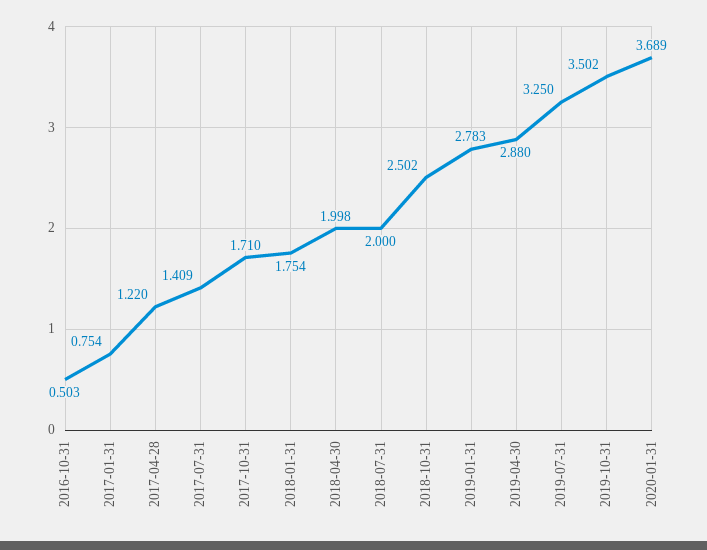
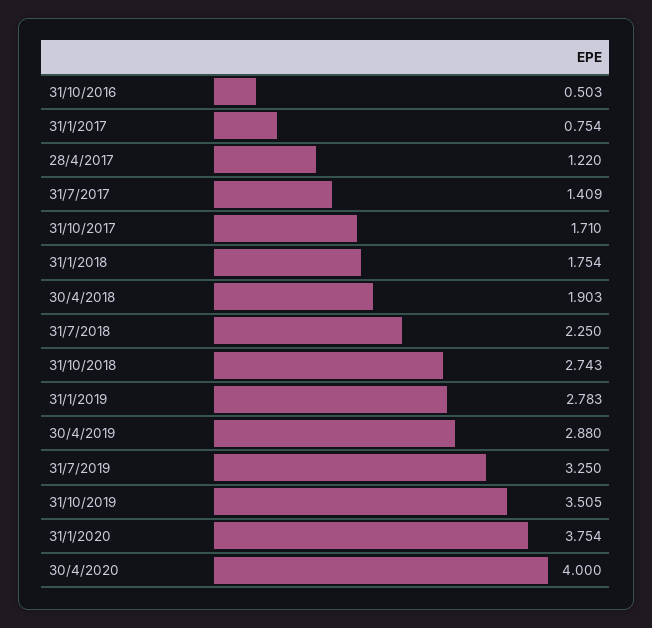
2018-04-30: 1.998 -> 1.903
2018-07-31: 2 -> 2.25
2018-10-31: 2.502 -> 2.743
2019-10-31: 3.502 -> 3.505
2020-01-31: 3.689 -> 3.754
30/4/2020: none -> 4

